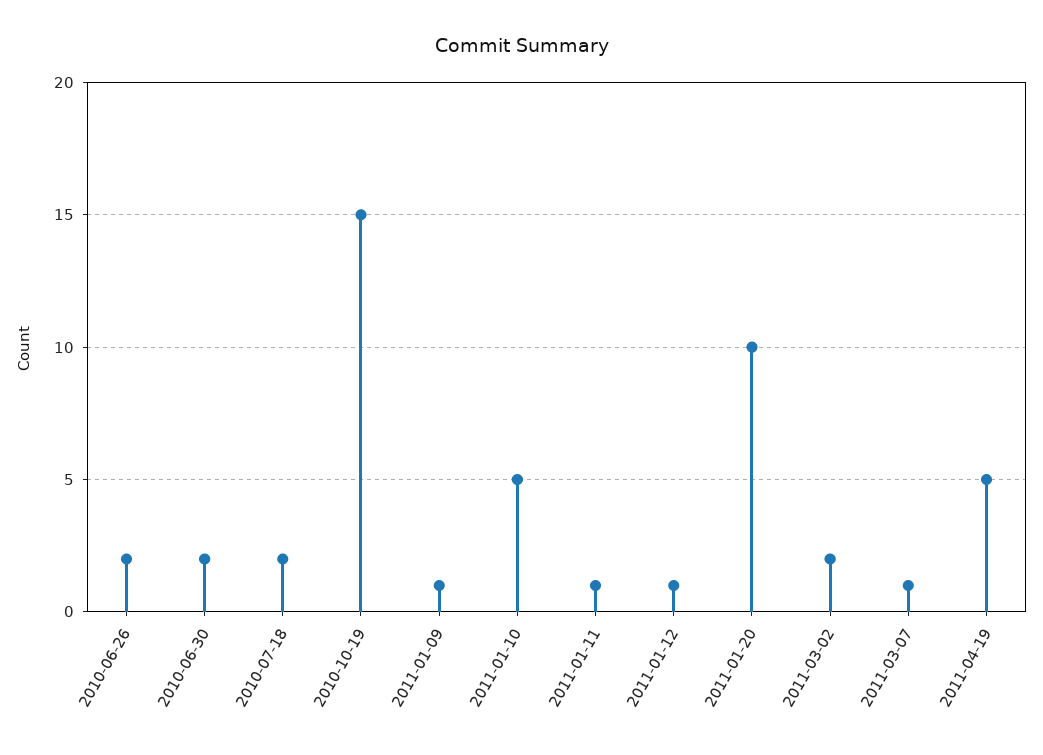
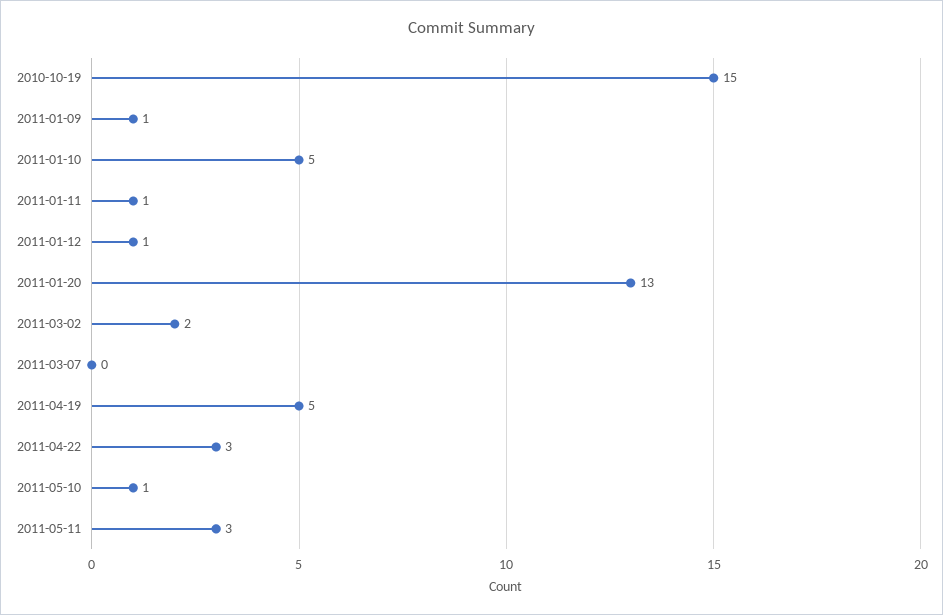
2010-06-26: 2 -> none
2010-06-30: 2 -> none
2010-07-18: 2 -> none
2011-01-20: 10 -> 13
2011-03-07: 1 -> 0
2011-04-22: none -> 3
2011-05-10: none -> 1
2011-05-11: none -> 3

